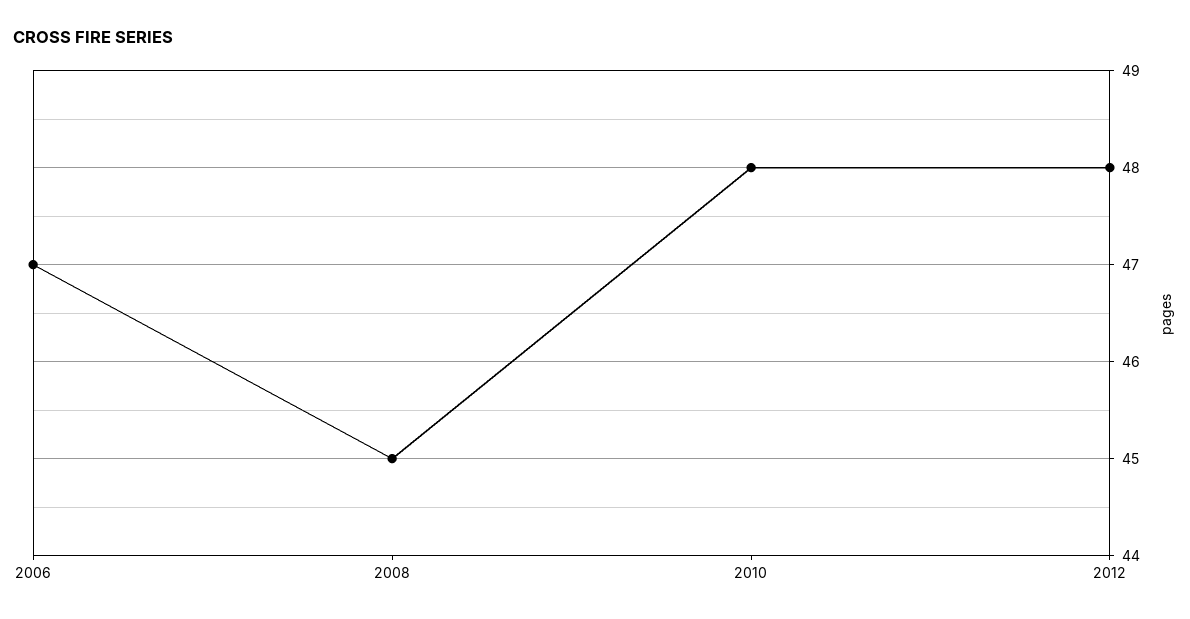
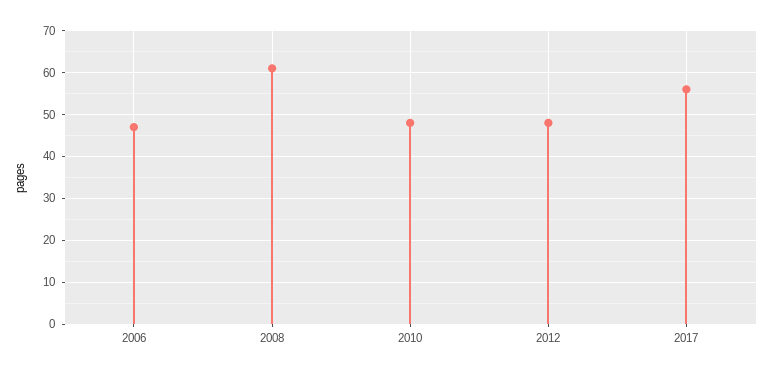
2008: 45 -> 60
2017: none -> 55

